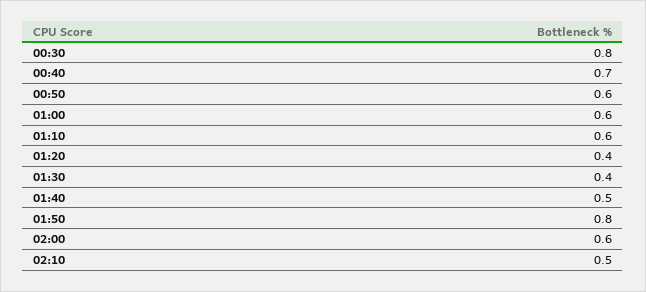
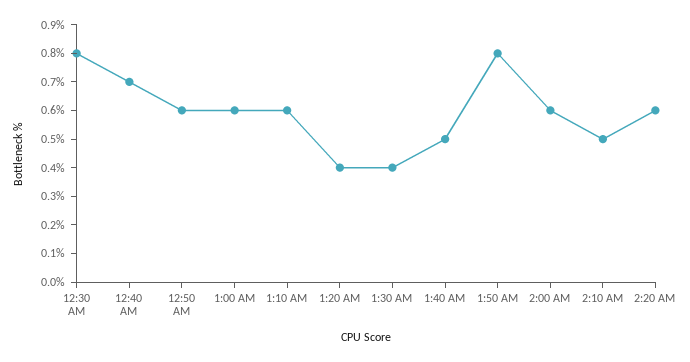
2:20 AM: none -> 0.6

